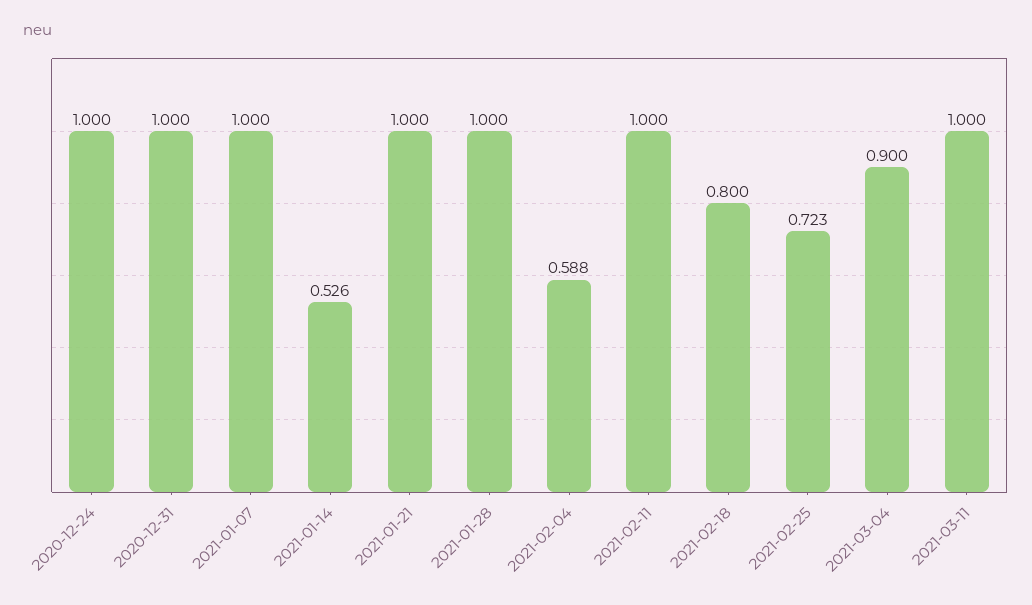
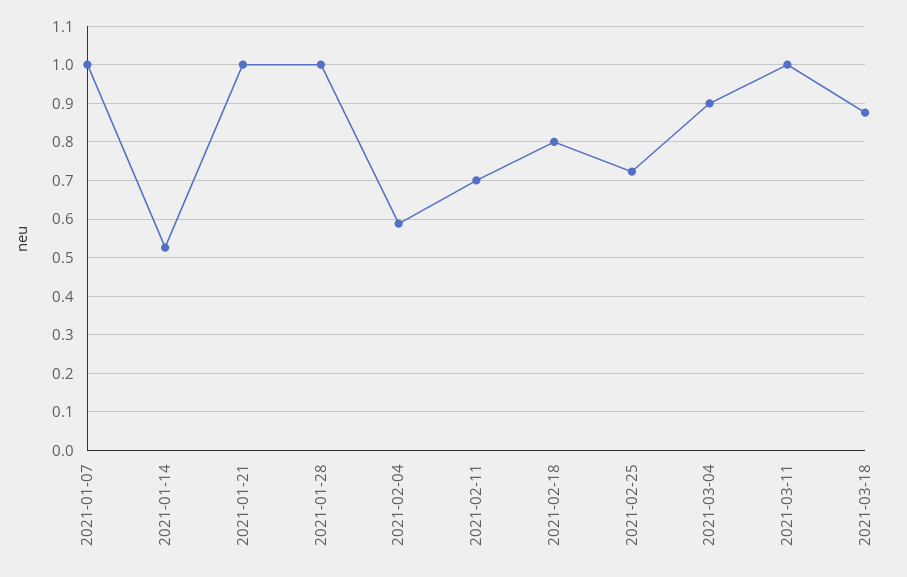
2020-12-24: 1 -> none
2020-12-31: 1 -> none
2021-02-11: 1 -> 0.7
2021-03-18: none -> 0.88

